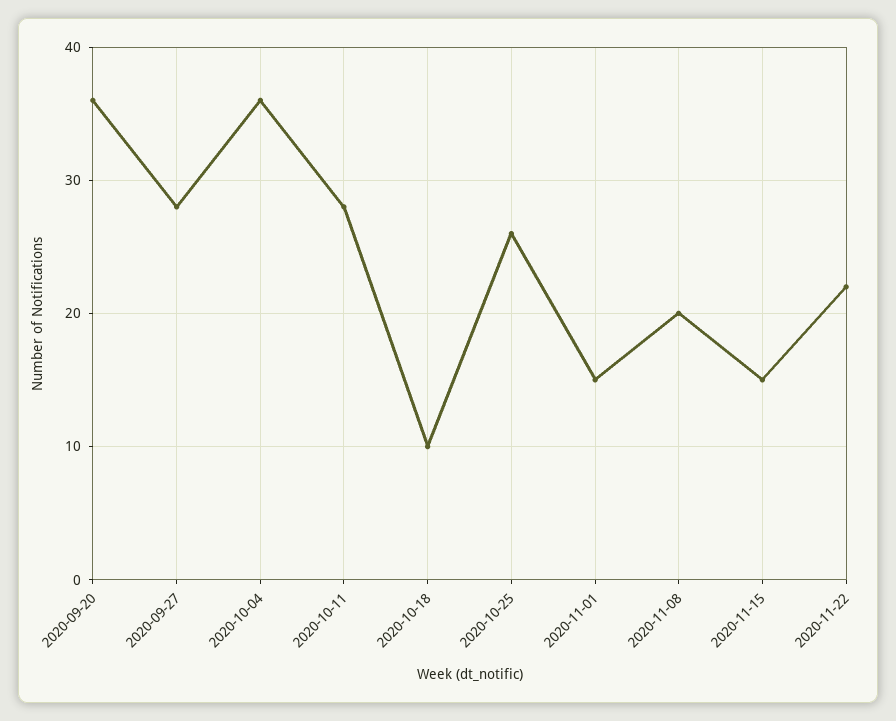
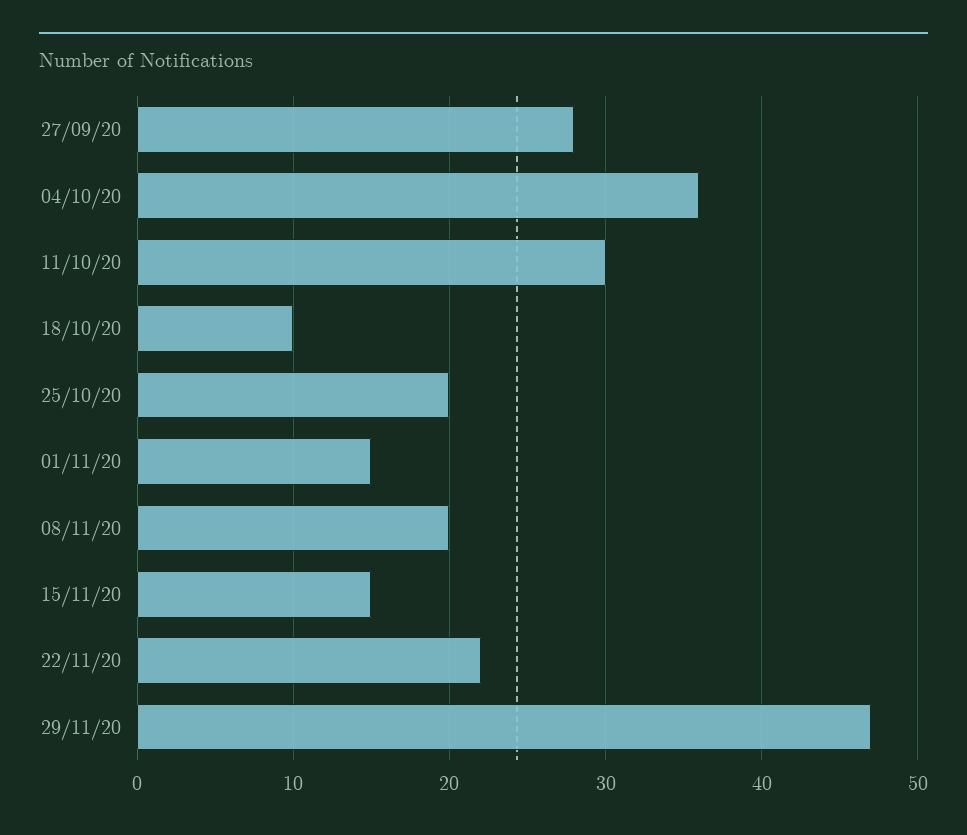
2020-09-20: 36 -> none
2020-10-11: 28 -> 30
2020-10-25: 26 -> 20
29/11/20: none -> 47

